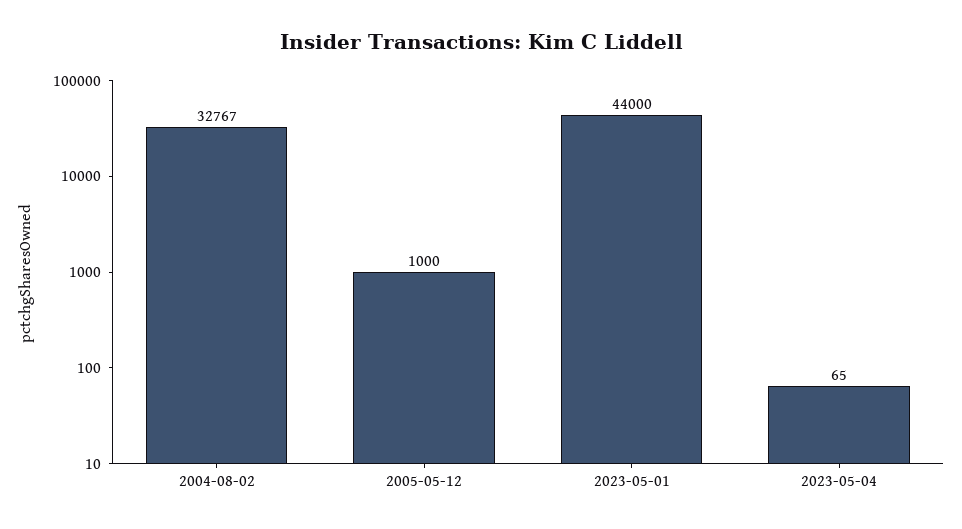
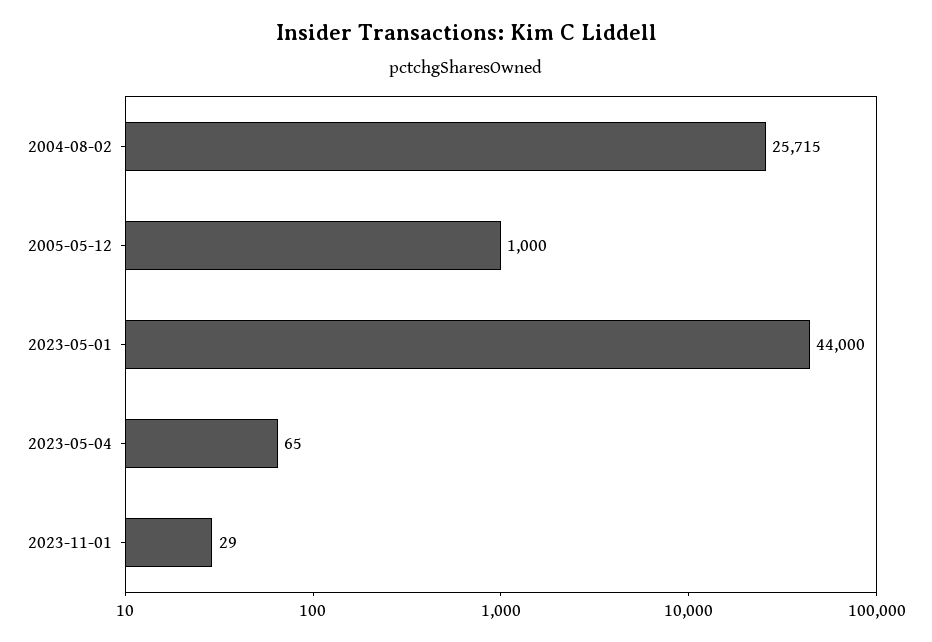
2004-08-02: 32767 -> 25715
2023-11-01: none -> 29

